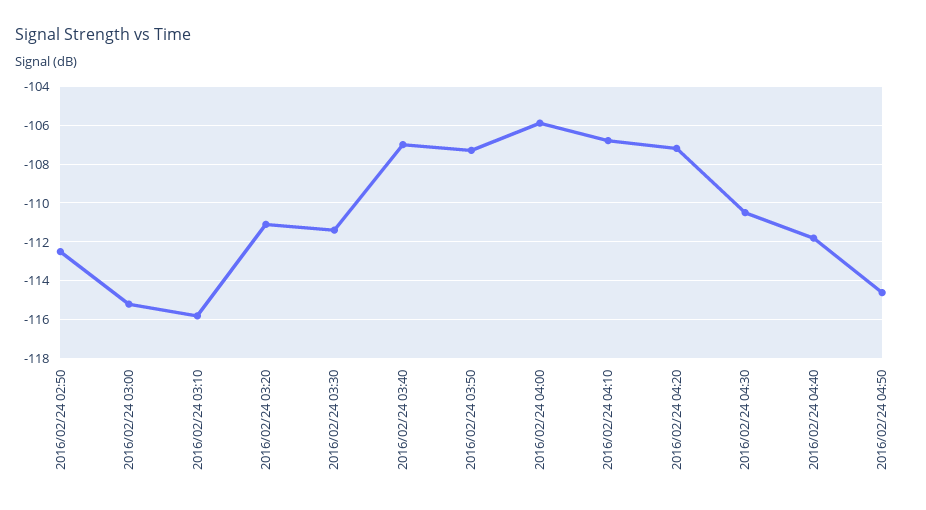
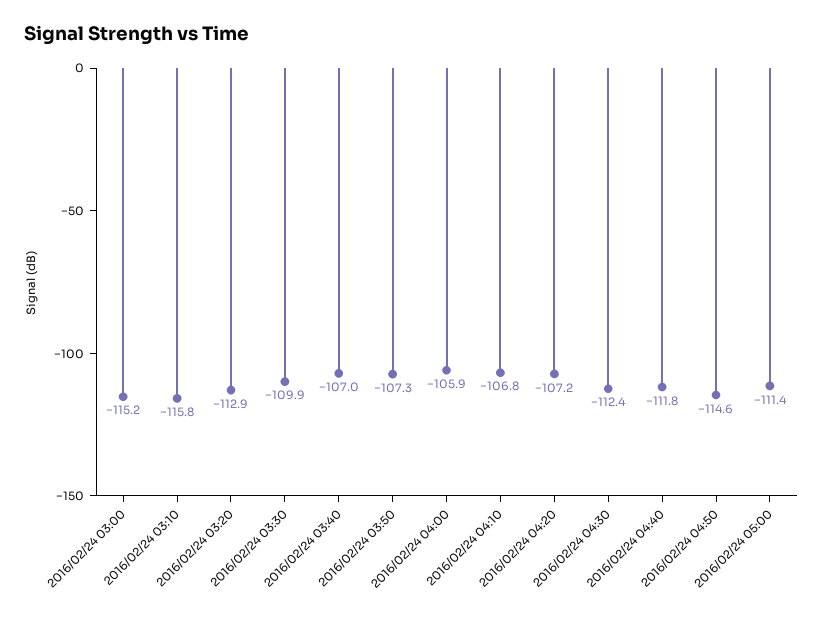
2016/02/24 02:50: -112.5 -> none
2016/02/24 03:20: -111 -> -112.9
2016/02/24 03:30: -111.5 -> -109.9
2016/02/24 04:30: -110.5 -> -112.4
2016/02/24 05:00: none -> -111.4

